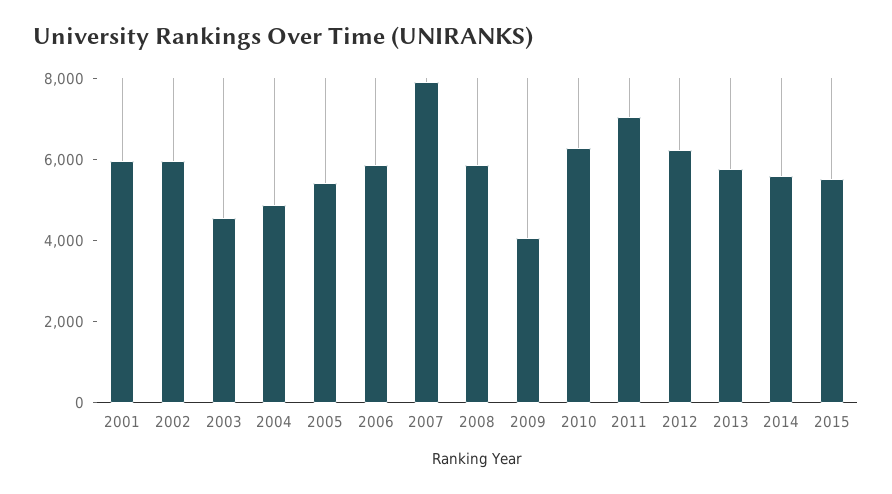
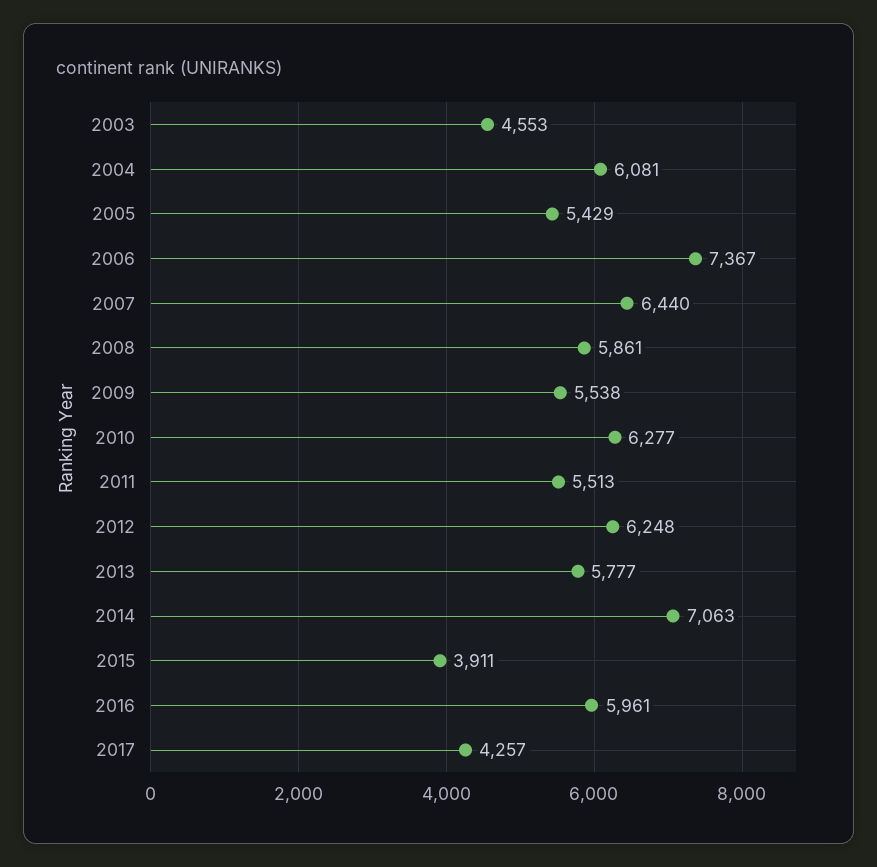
2001: 6000 -> none
2002: 6000 -> none
2004: 5000 -> 6081
2006: 6000 -> 7367
2007: 8000 -> 6440
2009: 4000 -> 5538
2011: 7000 -> 5513
2014: 5500 -> 7063
2015: 5500 -> 3911
2016: none -> 5961
2017: none -> 4257

